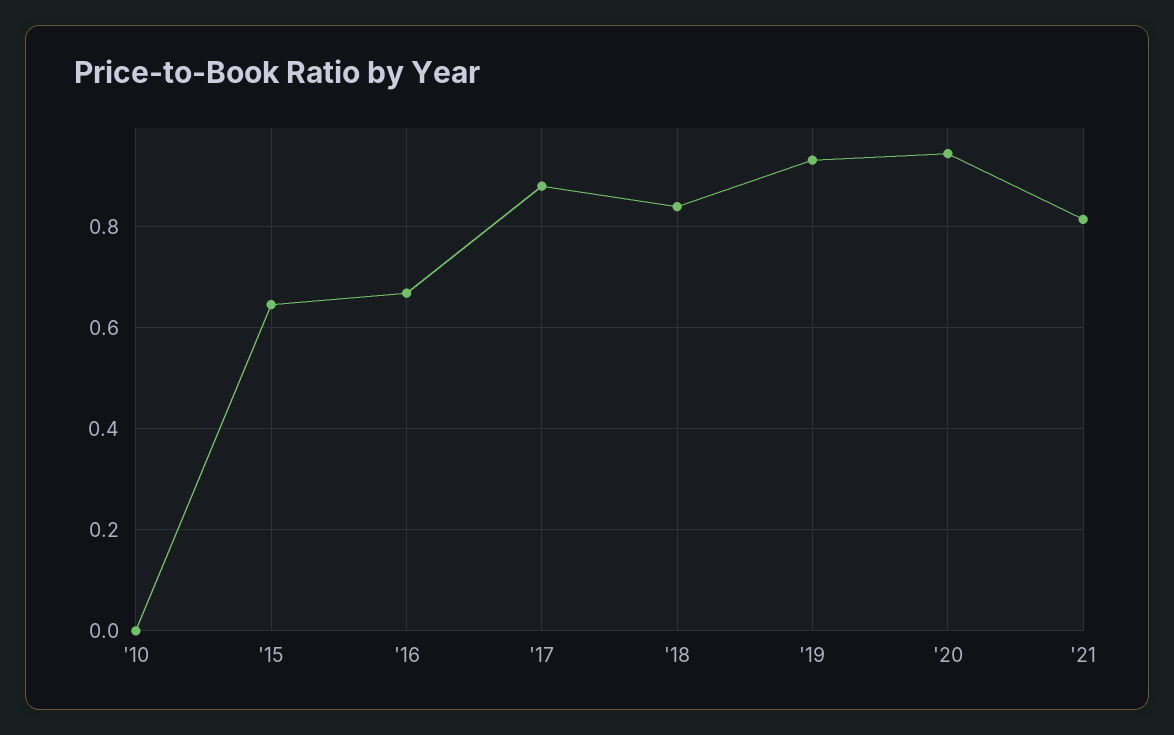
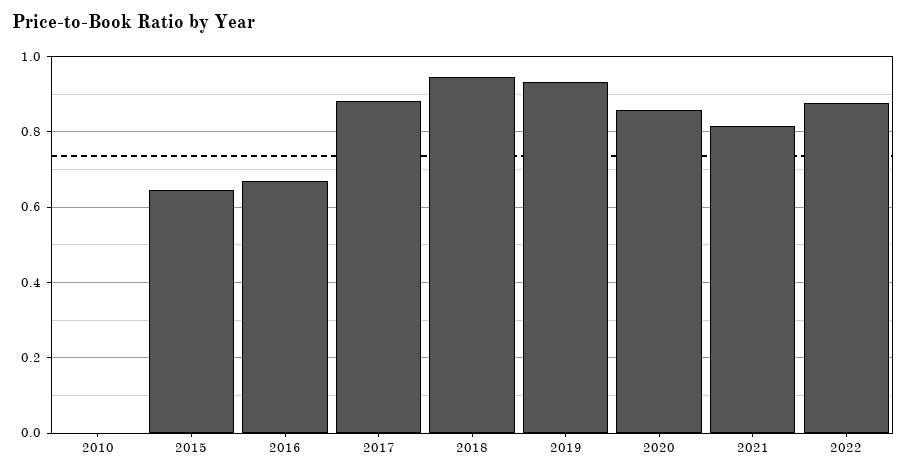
'18: 0.84 -> 0.94
'20: 0.94 -> 0.86
2022: none -> 0.88

